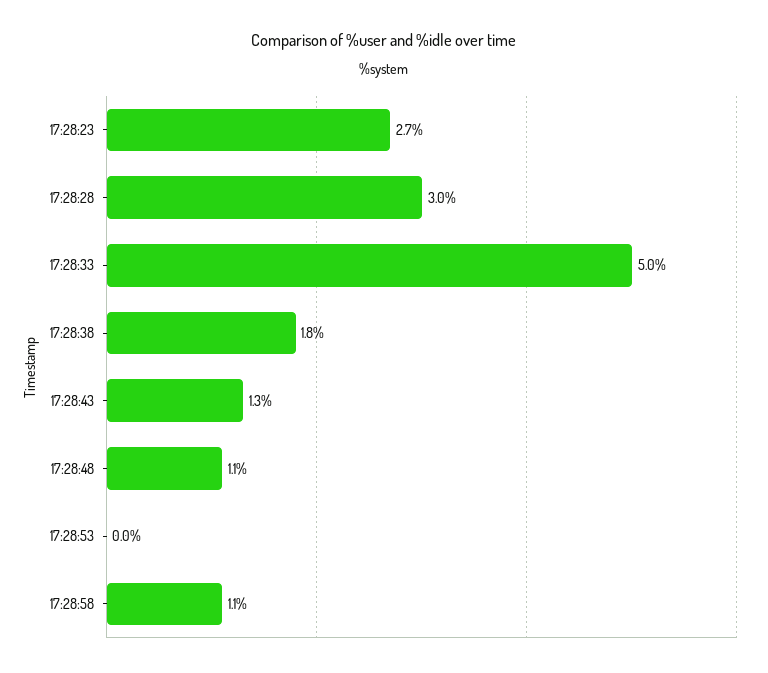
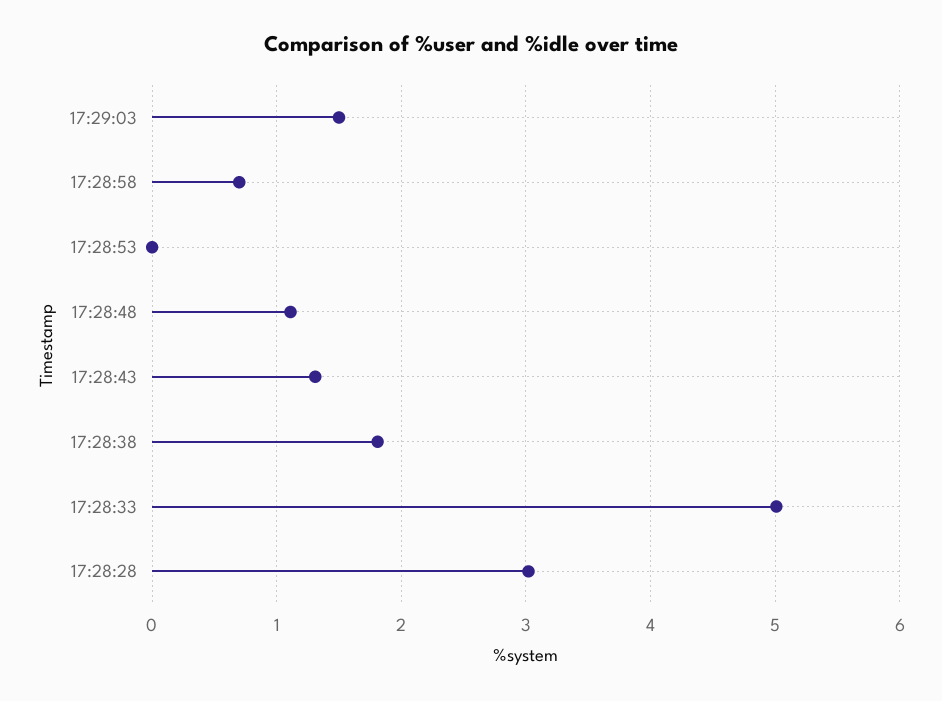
17:28:23: 2.7 -> none
17:28:58: 1.1 -> 0.7
17:29:03: none -> 1.5

